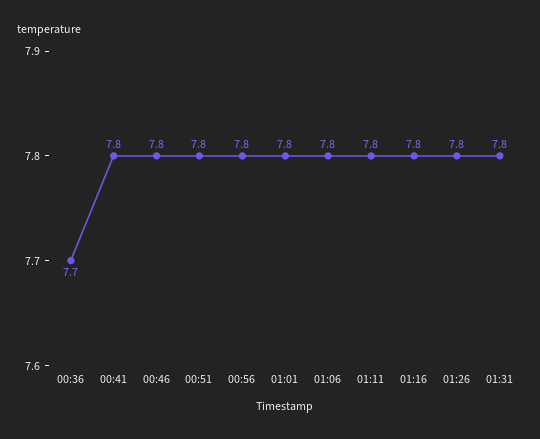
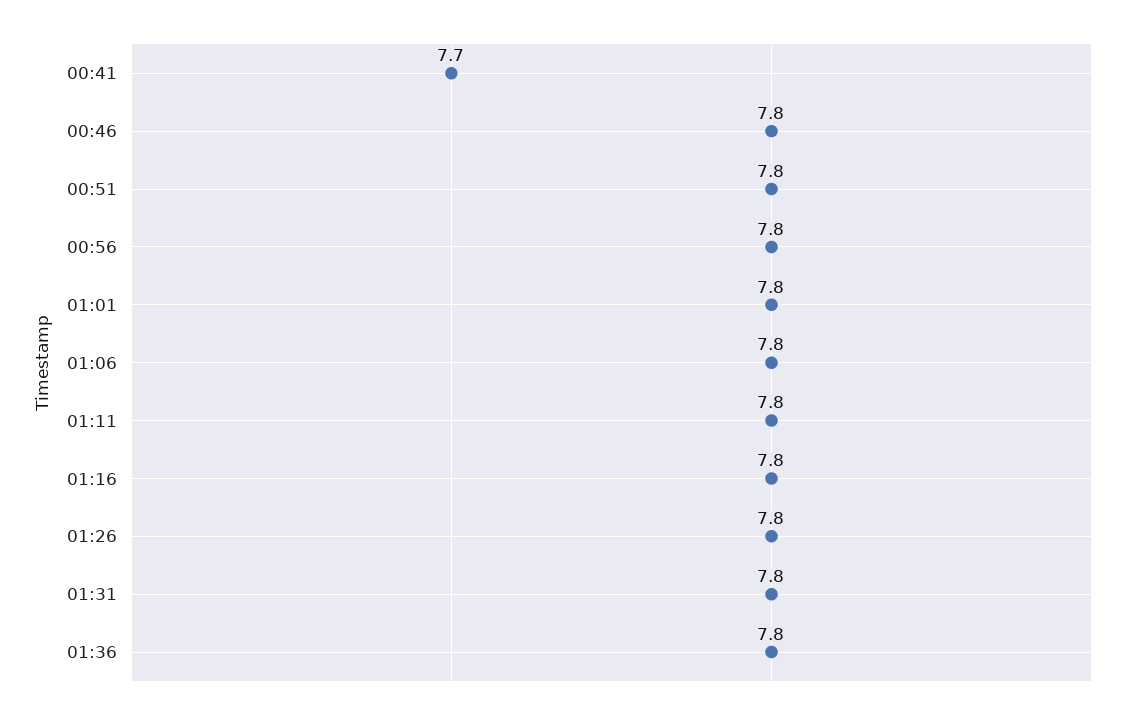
00:36: 7.7 -> none
00:41: 7.8 -> 7.7
01:36: none -> 7.8

